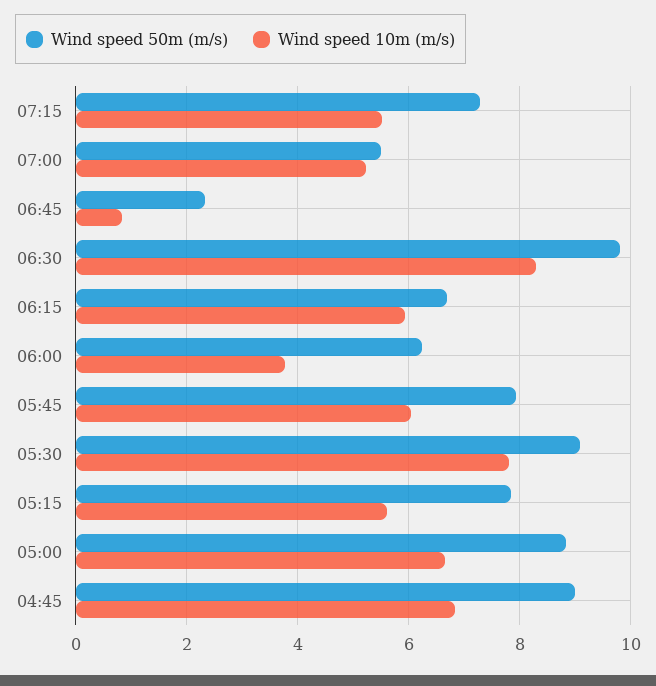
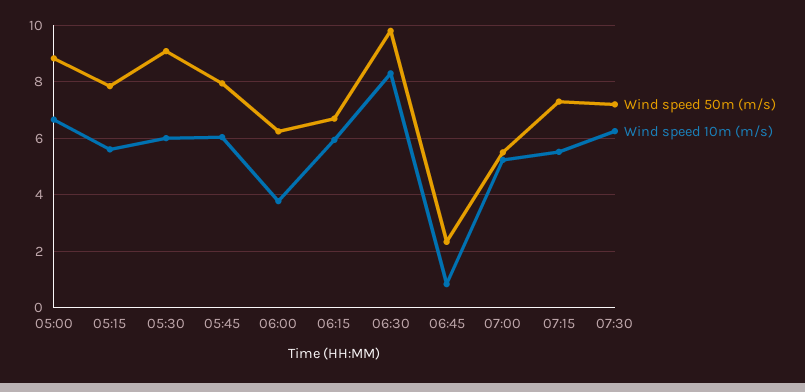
Wind speed 10m (m/s), 05:30: 7.8 -> 6
Wind speed 50m (m/s), 04:45: 9 -> none
Wind speed 10m (m/s), 04:45: 6.8 -> none
Wind speed 50m (m/s), 07:30: none -> 7.25
Wind speed 10m (m/s), 07:30: none -> 6.25

